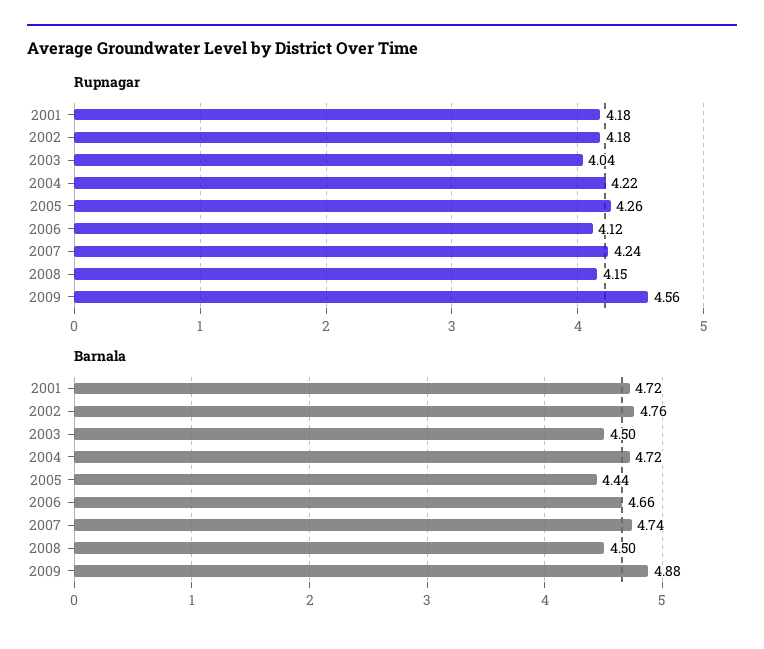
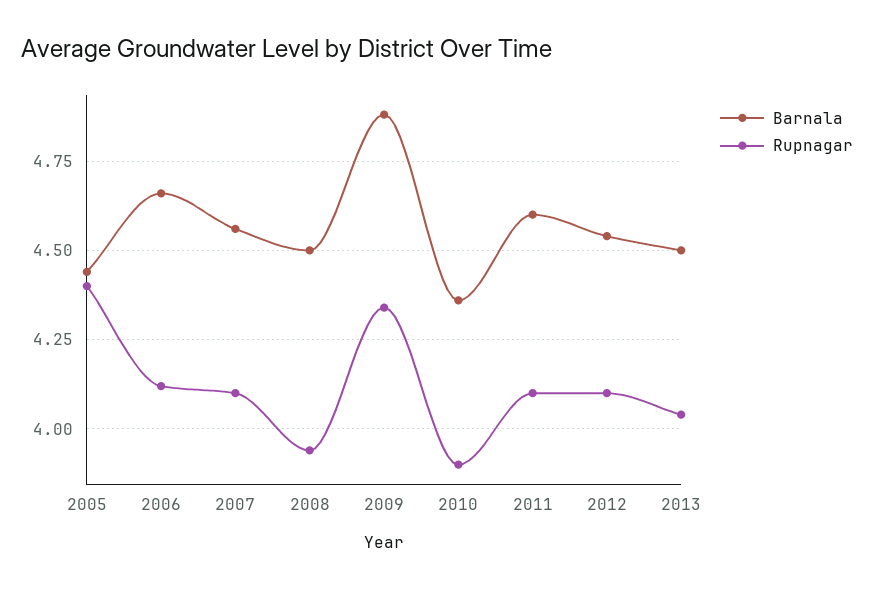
Rupnagar, 2001: 4.18 -> none
Rupnagar, 2002: 4.18 -> none
Rupnagar, 2003: 4.04 -> none
Rupnagar, 2004: 4.22 -> none
Rupnagar, 2005: 4.26 -> 4.4
Rupnagar, 2007: 4.24 -> 4.1
Rupnagar, 2008: 4.15 -> 3.95
Rupnagar, 2009: 4.56 -> 4.35
Barnala, 2001: 4.72 -> none
Barnala, 2002: 4.76 -> none
Barnala, 2003: 4.5 -> none
Barnala, 2004: 4.72 -> none
Barnala, 2007: 4.74 -> 4.55
Barnala, 2010: none -> 4.35
Rupnagar, 2010: none -> 3.9
Barnala, 2011: none -> 4.6
Rupnagar, 2011: none -> 4.1
Barnala, 2012: none -> 4.55
Rupnagar, 2012: none -> 4.1
Barnala, 2013: none -> 4.5
Rupnagar, 2013: none -> 4.05

